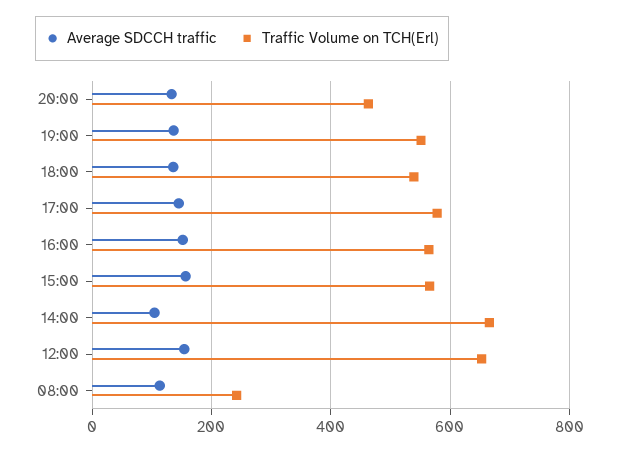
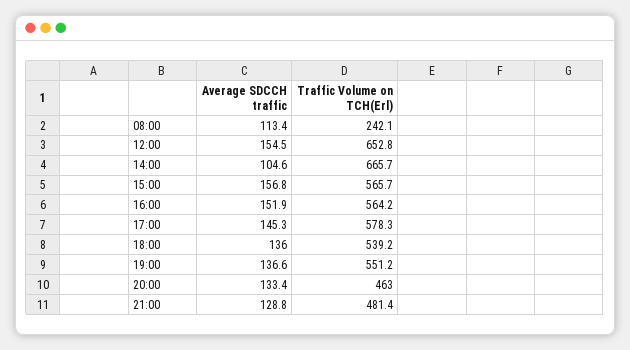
Average SDCCH traffic, 21:00: none -> 128.8
Traffic Volume on TCH(Erl), 21:00: none -> 481.4

